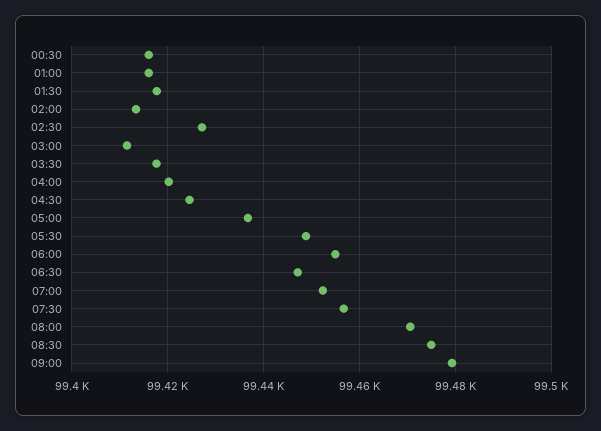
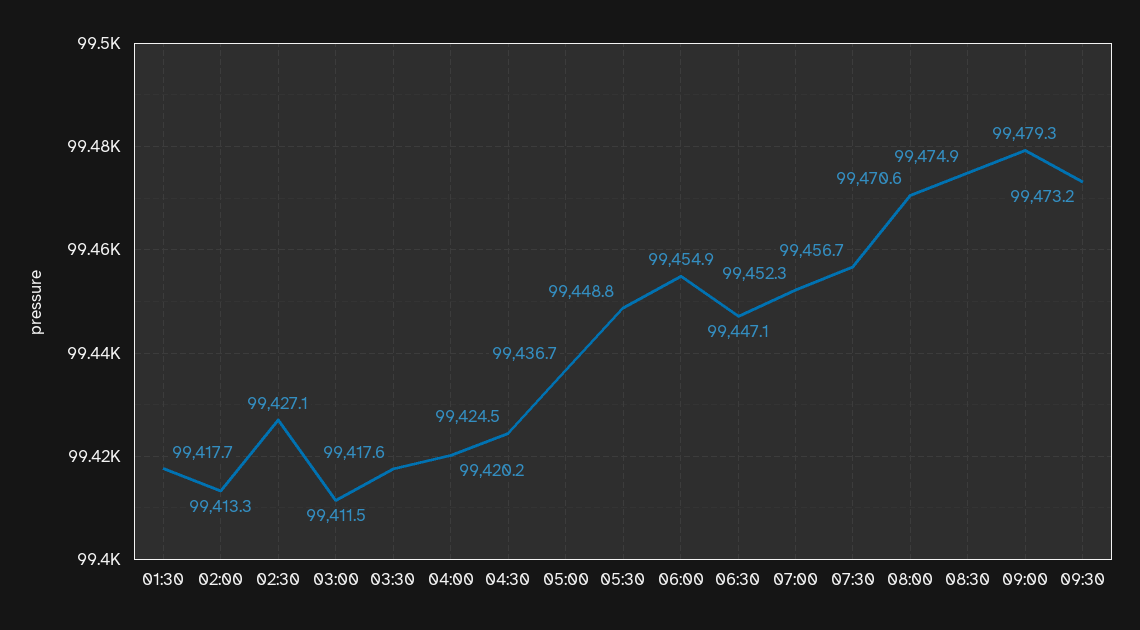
00:30: 99416 -> none
01:00: 99416 -> none
09:30: none -> 99473.2

